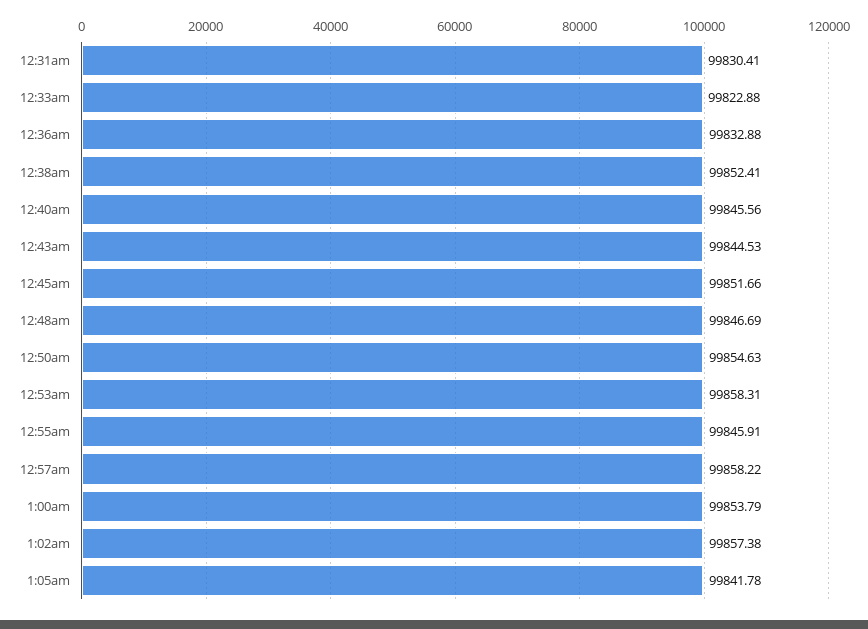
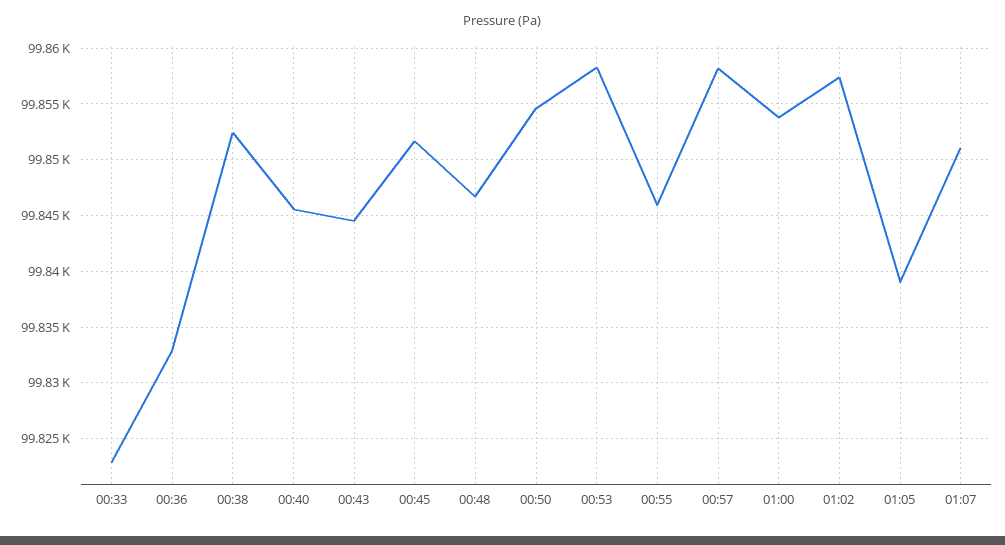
12:31am: 99830.41 -> none
1:05am: 99841.78 -> 99839
01:07: none -> 99851

